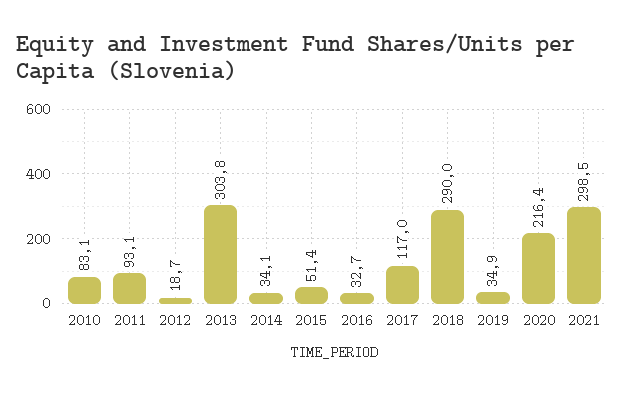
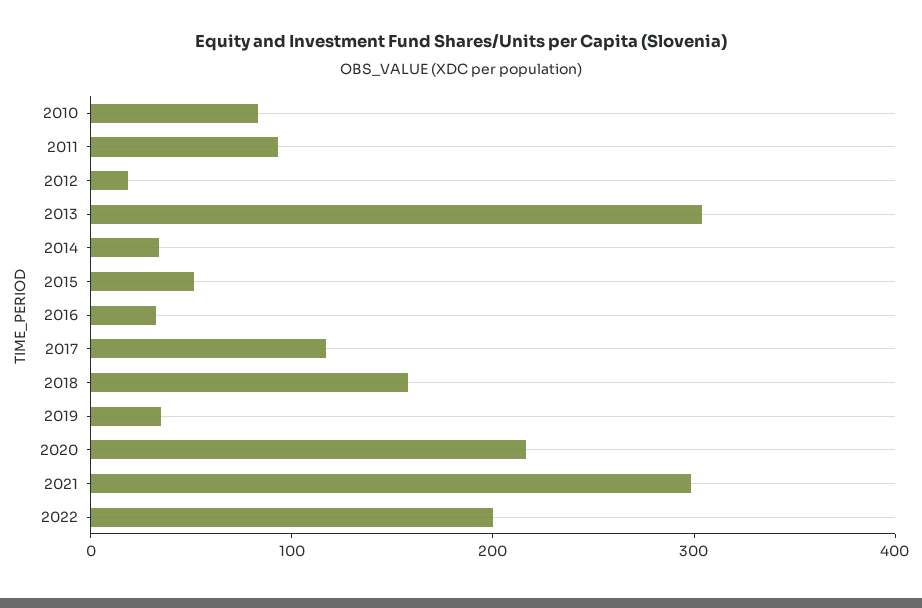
2018: 290 -> 160
2022: none -> 200

